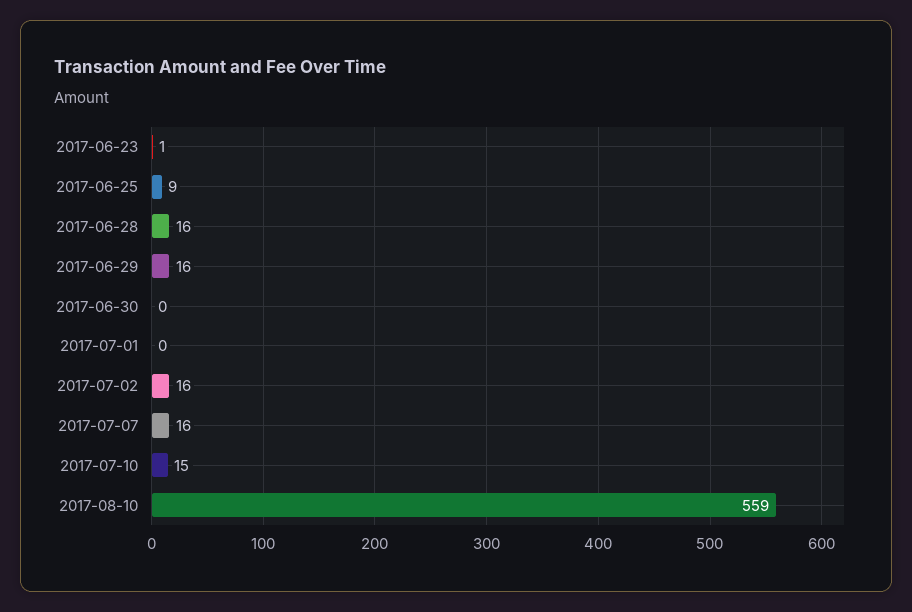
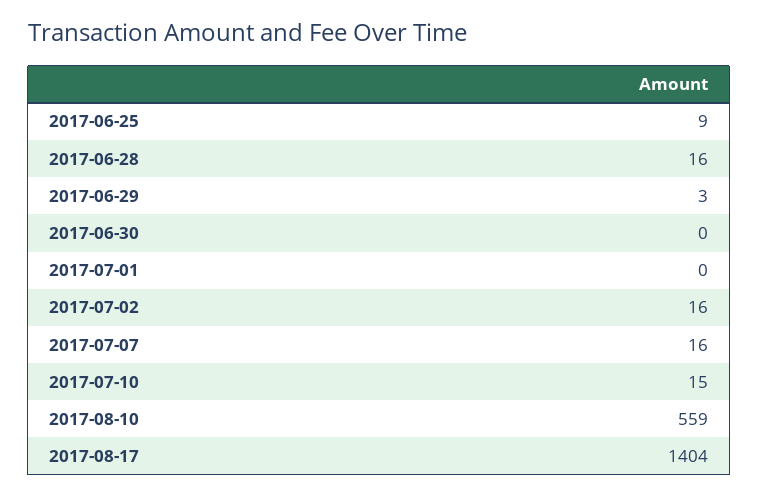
2017-06-23: 1 -> none
2017-06-29: 16 -> 3
2017-08-17: none -> 1404

